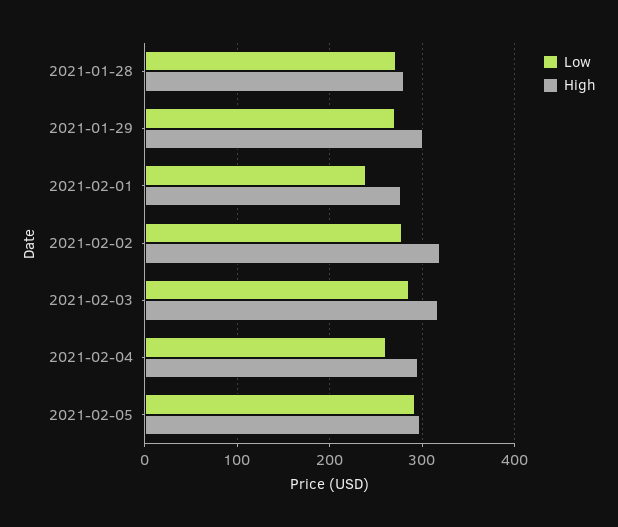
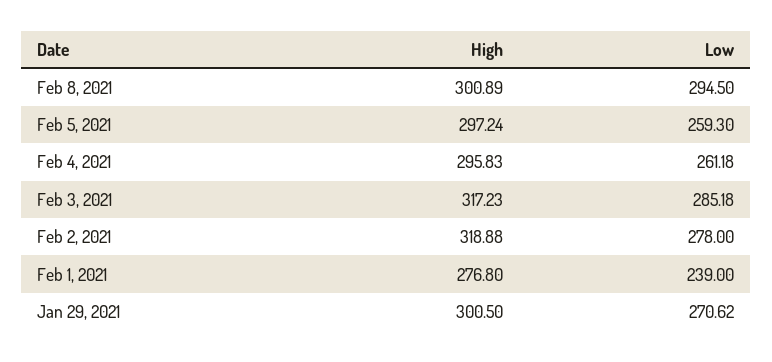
Low, 2021-01-28: 270 -> none
High, 2021-01-28: 280 -> none
Low, 2021-02-05: 290 -> 259.3
High, Feb 8, 2021: none -> 300.89
Low, Feb 8, 2021: none -> 294.5

